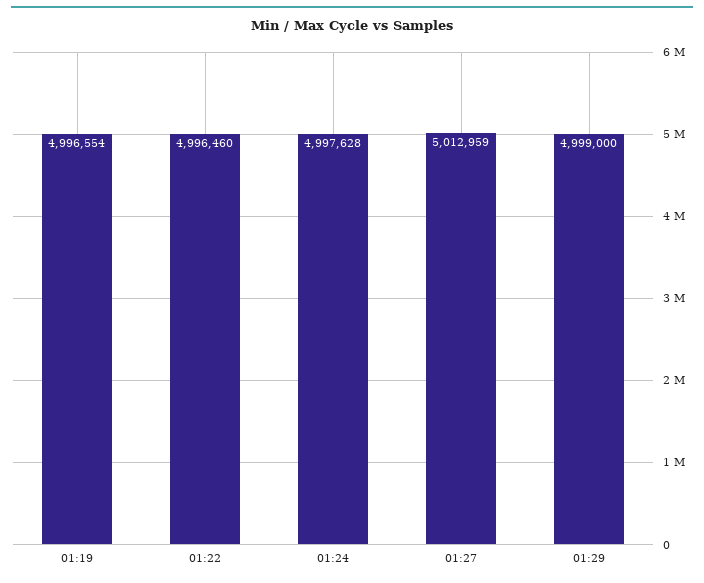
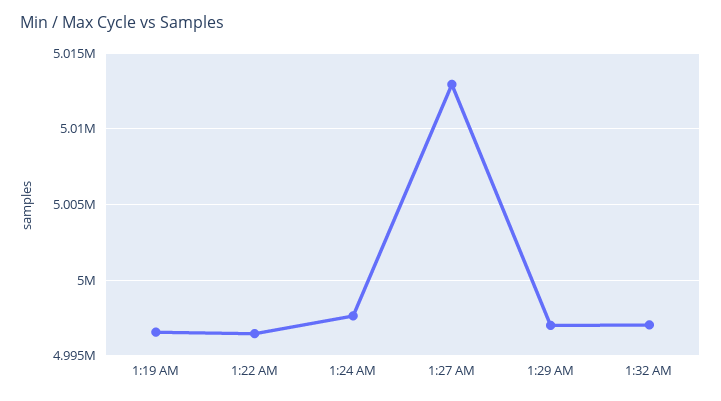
01:29: 4999000 -> 4997000
1:32 AM: none -> 4997000

